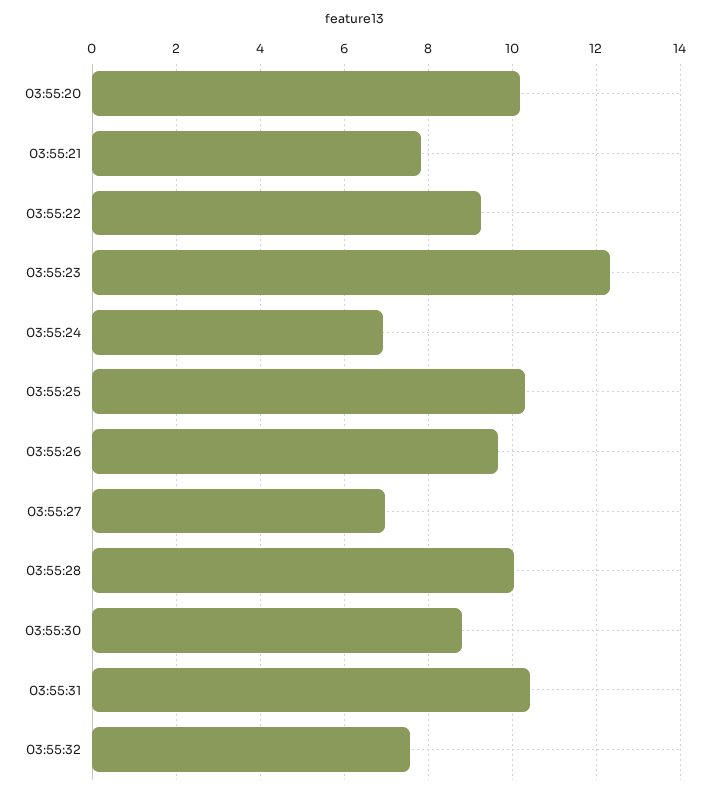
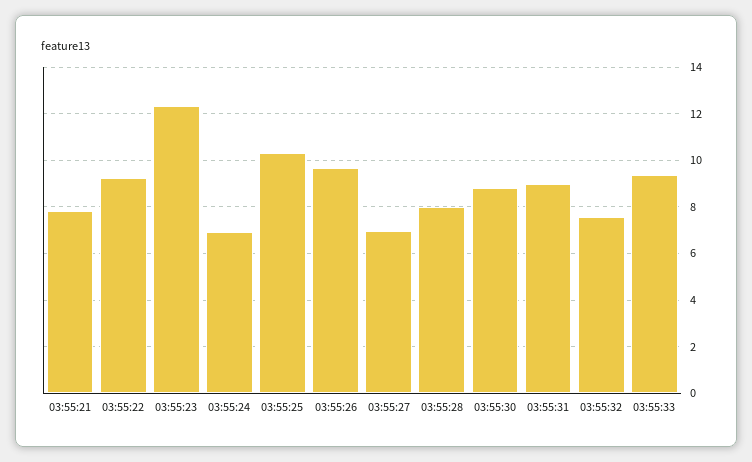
03:55:20: 10.2 -> none
03:55:28: 10 -> 8
03:55:31: 10.4 -> 9
03:55:33: none -> 9.5

